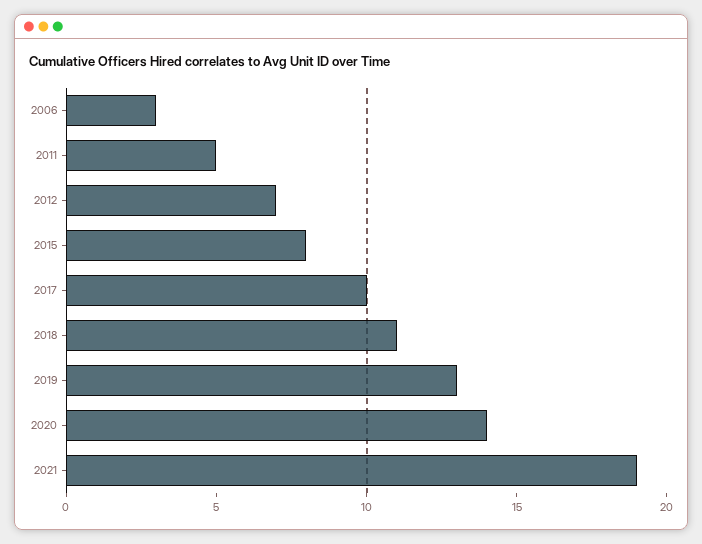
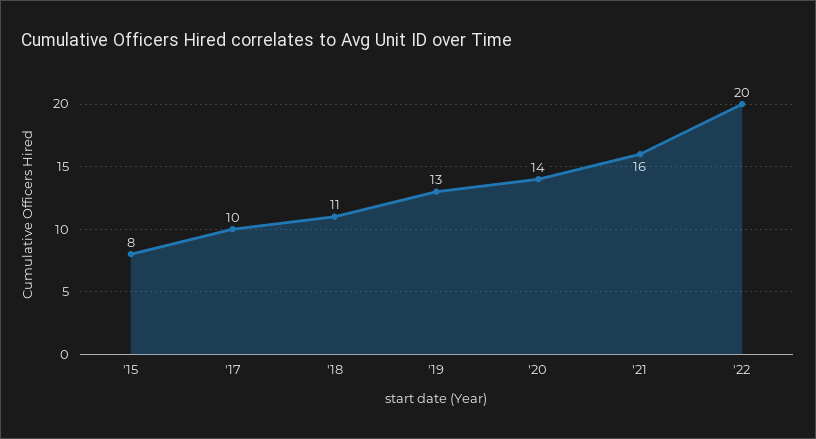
2006: 3 -> none
2011: 5 -> none
2012: 7 -> none
2021: 19 -> 16
'22: none -> 20

